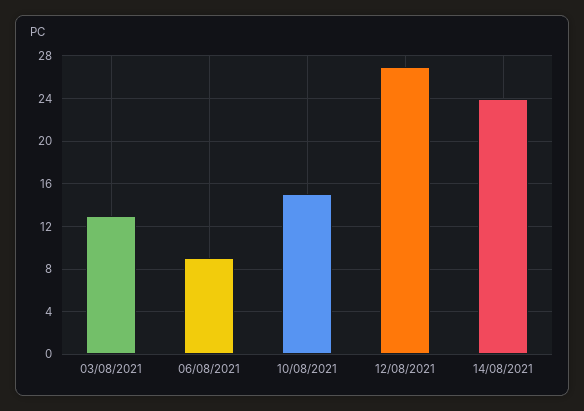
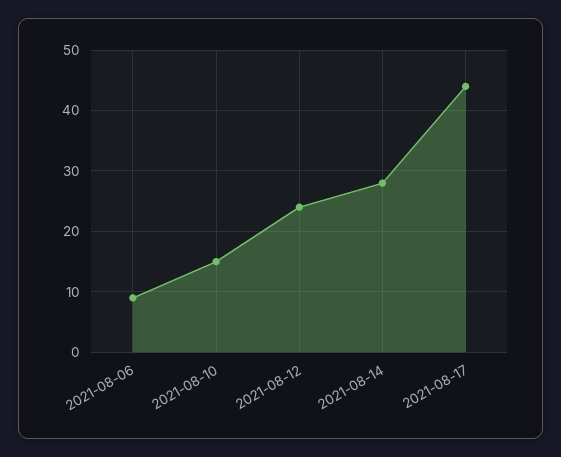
03/08/2021: 13 -> none
12/08/2021: 27 -> 24
14/08/2021: 24 -> 28
2021-08-17: none -> 44

